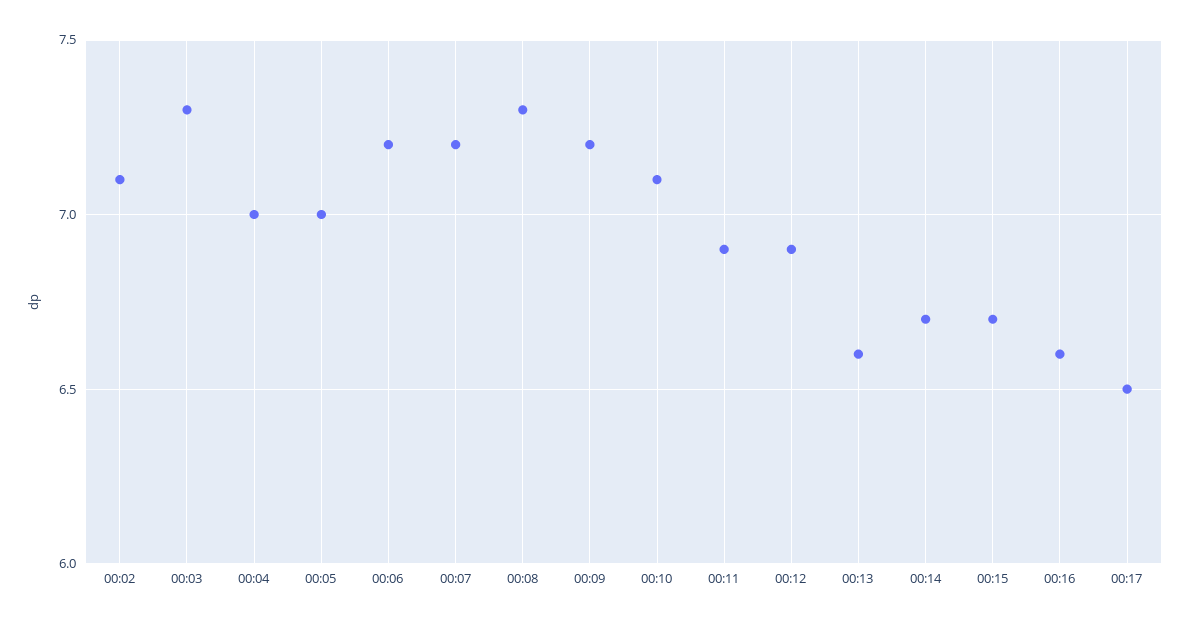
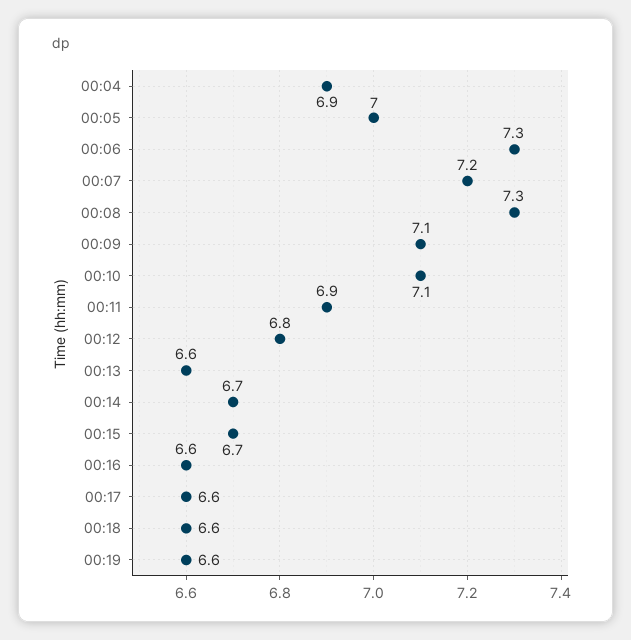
00:02: 7.1 -> none
00:03: 7.3 -> none
00:04: 7 -> 6.9
00:06: 7.2 -> 7.3
00:09: 7.2 -> 7.1
00:12: 6.9 -> 6.8
00:17: 6.5 -> 6.6
00:18: none -> 6.6
00:19: none -> 6.6

